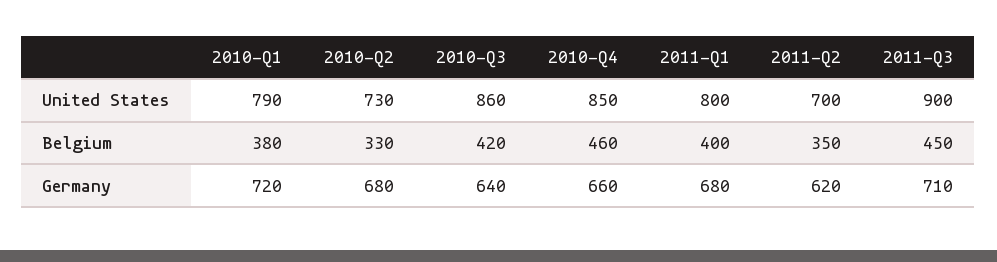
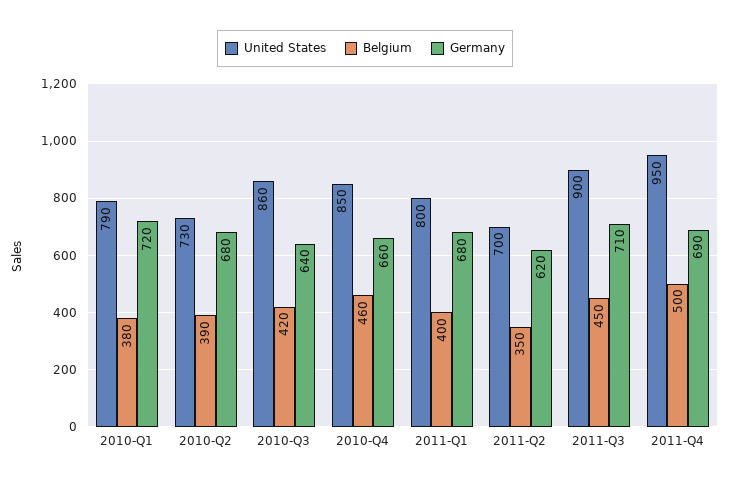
Belgium, 2010-Q2: 330 -> 390
United States, 2011-Q4: none -> 950
Belgium, 2011-Q4: none -> 500
Germany, 2011-Q4: none -> 690

